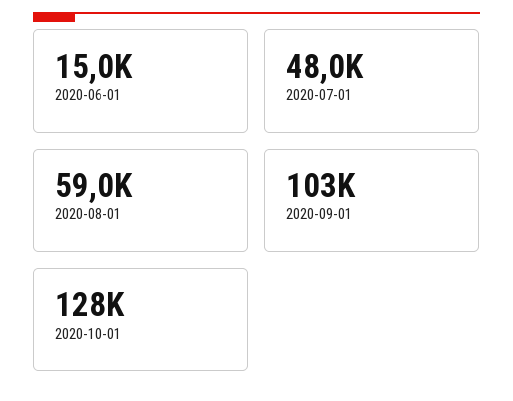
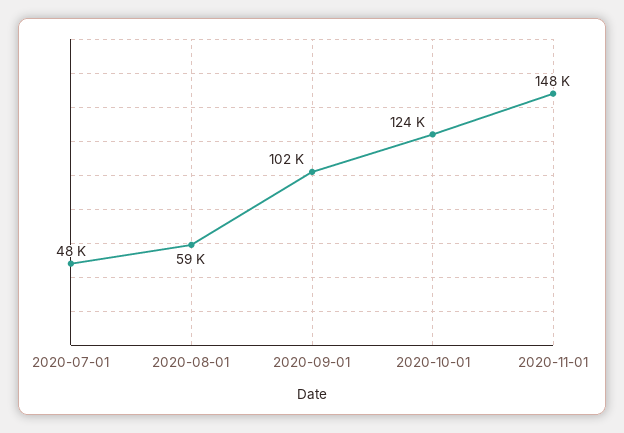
2020-06-01: 15000 -> none
2020-09-01: 103000 -> 102000
2020-10-01: 128000 -> 124000
2020-11-01: none -> 148000

